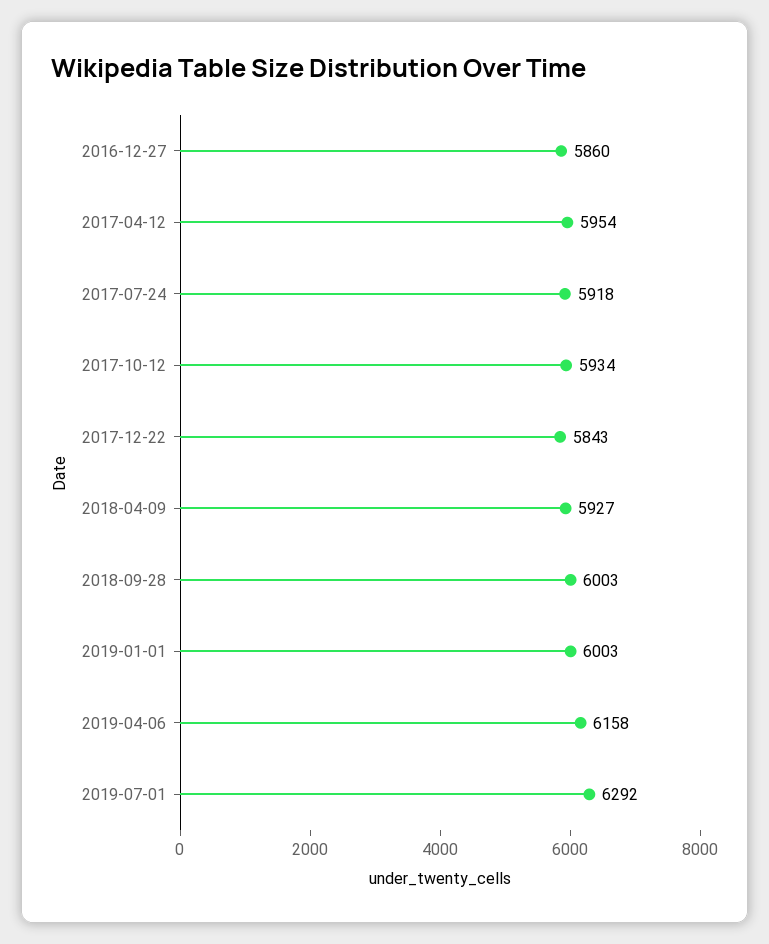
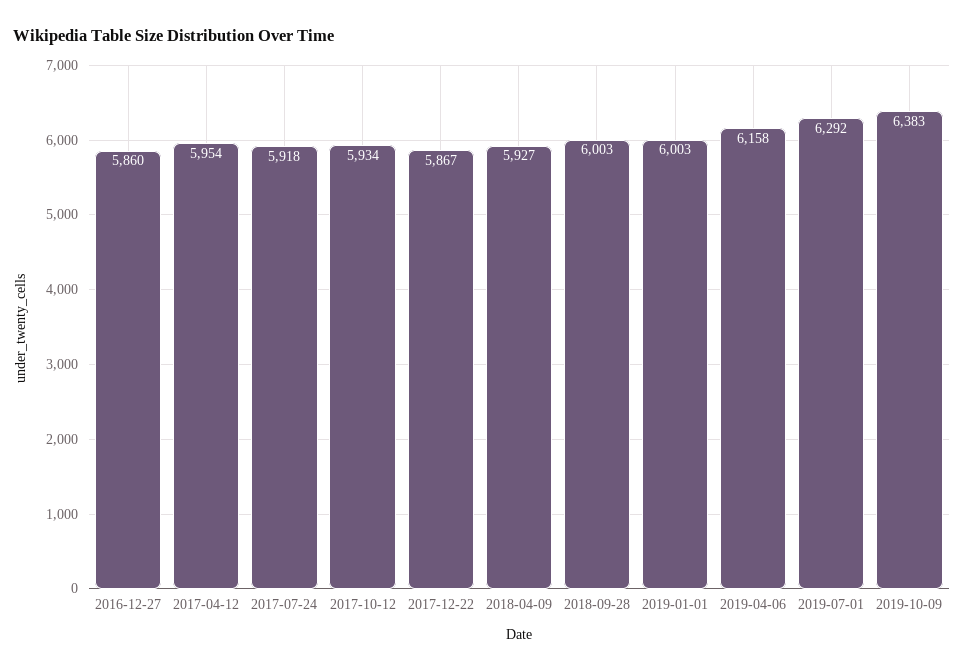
2017-12-22: 5843 -> 5867
2019-10-09: none -> 6383

